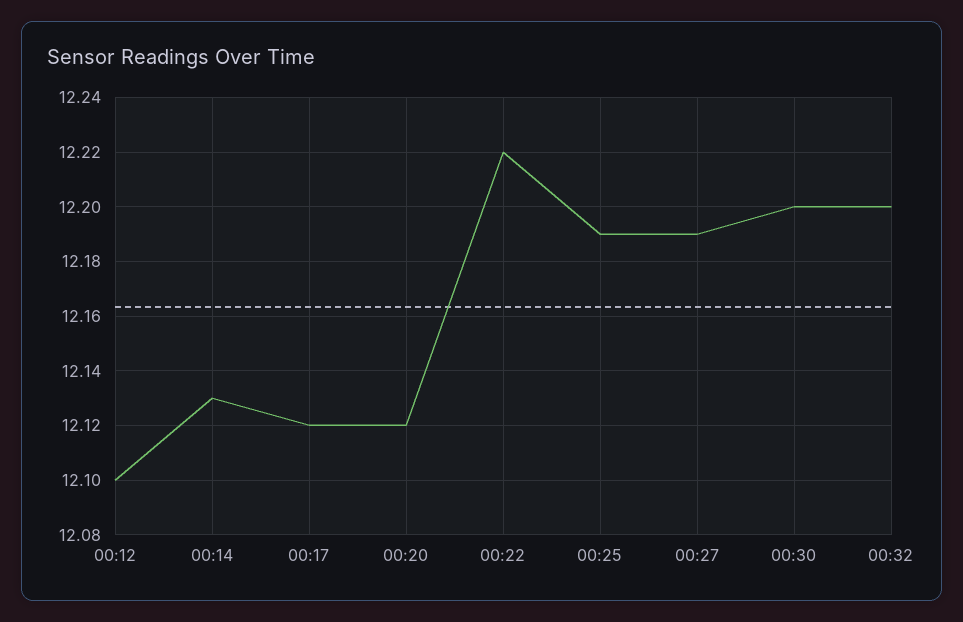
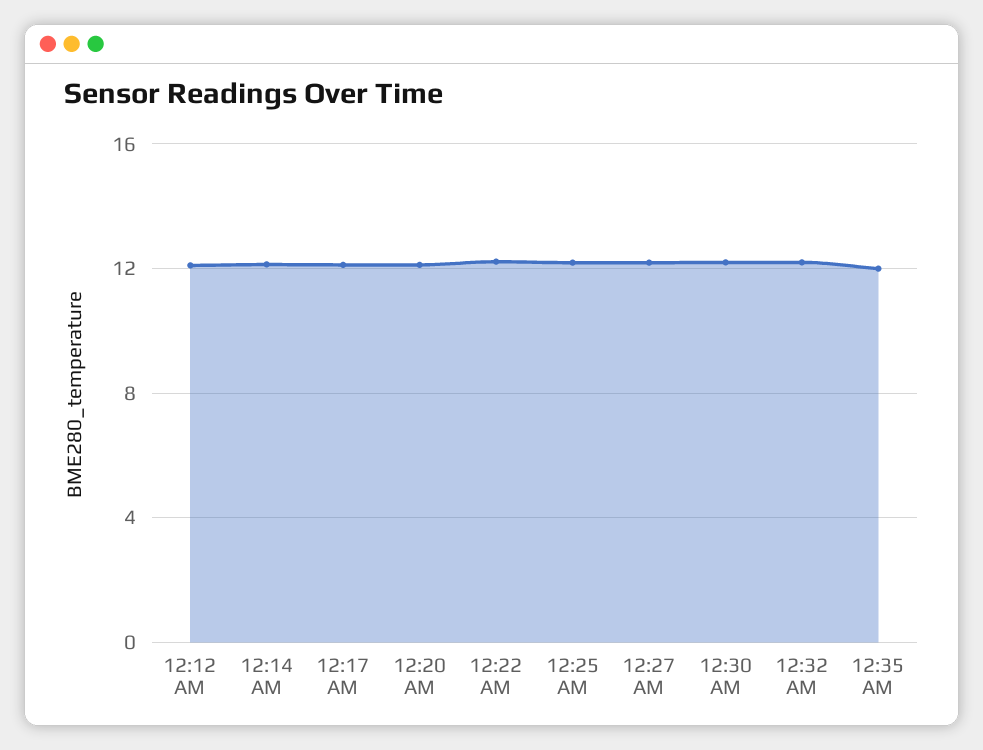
12:35 AM: none -> 12

